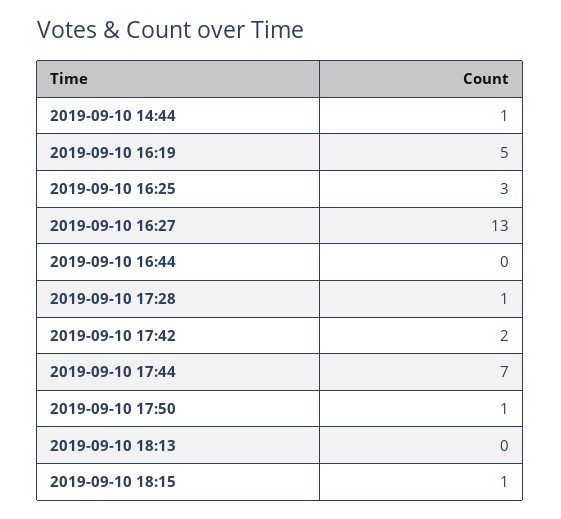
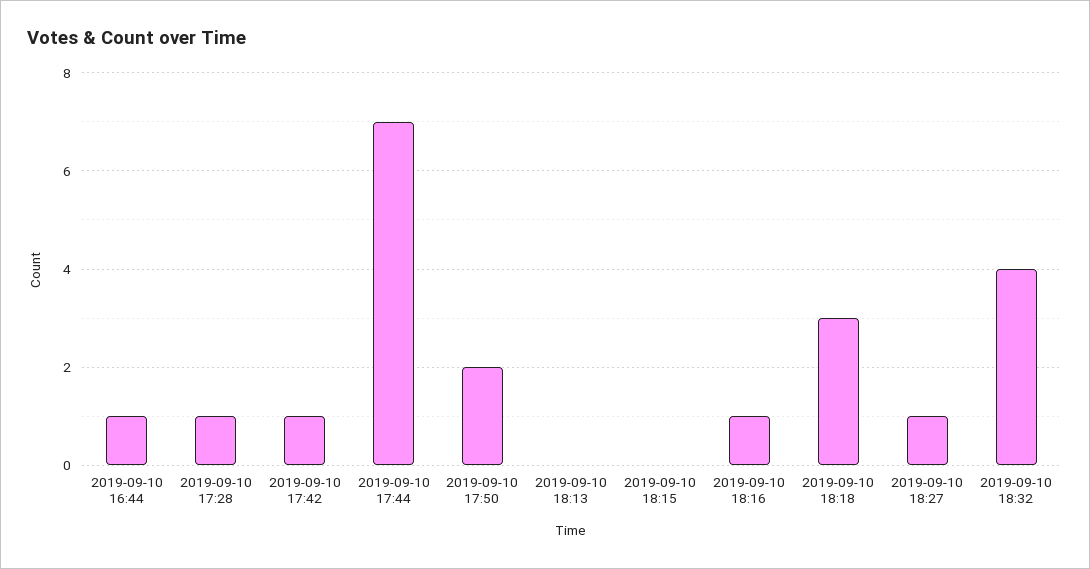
2019-09-10 14:44: 1 -> none
2019-09-10 16:19: 5 -> none
2019-09-10 16:25: 3 -> none
2019-09-10 16:27: 13 -> none
2019-09-10 16:44: 0 -> 1
2019-09-10 17:42: 2 -> 1
2019-09-10 17:50: 1 -> 2
2019-09-10 18:15: 1 -> 0
2019-09-10 18:16: none -> 1
2019-09-10 18:18: none -> 3
2019-09-10 18:27: none -> 1
2019-09-10 18:32: none -> 4

